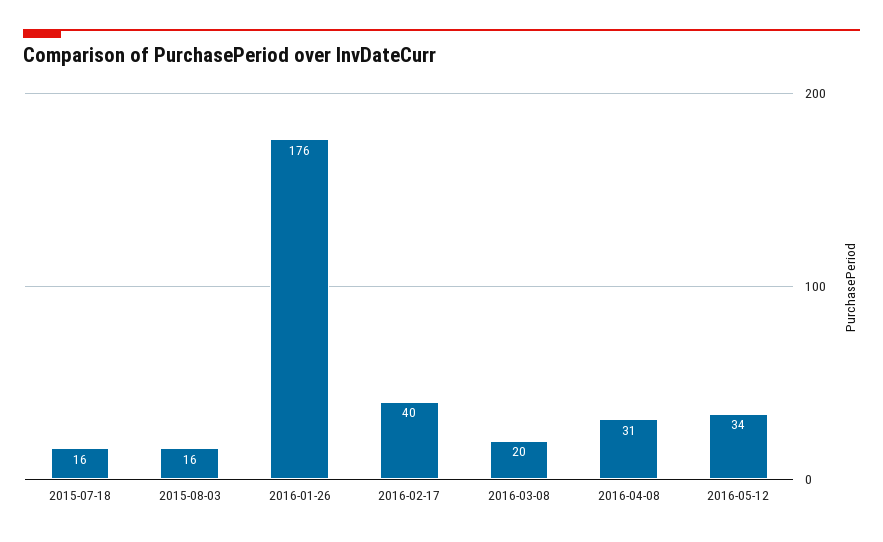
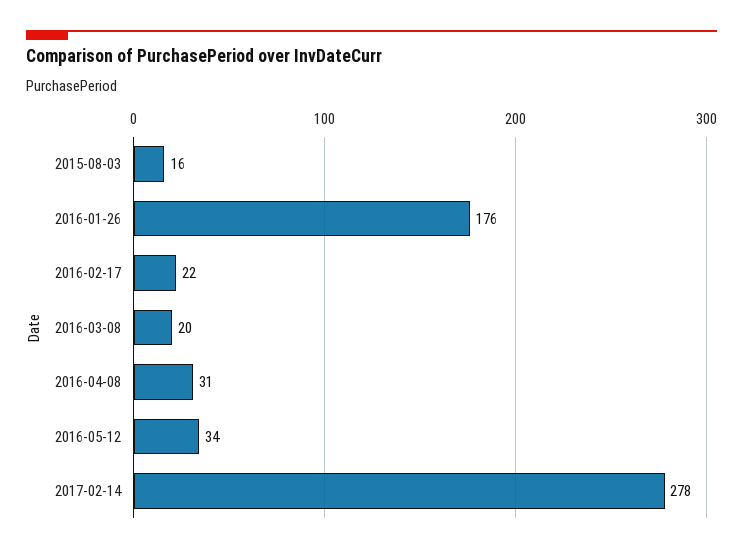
2015-07-18: 16 -> none
2016-02-17: 40 -> 22
2017-02-14: none -> 278

